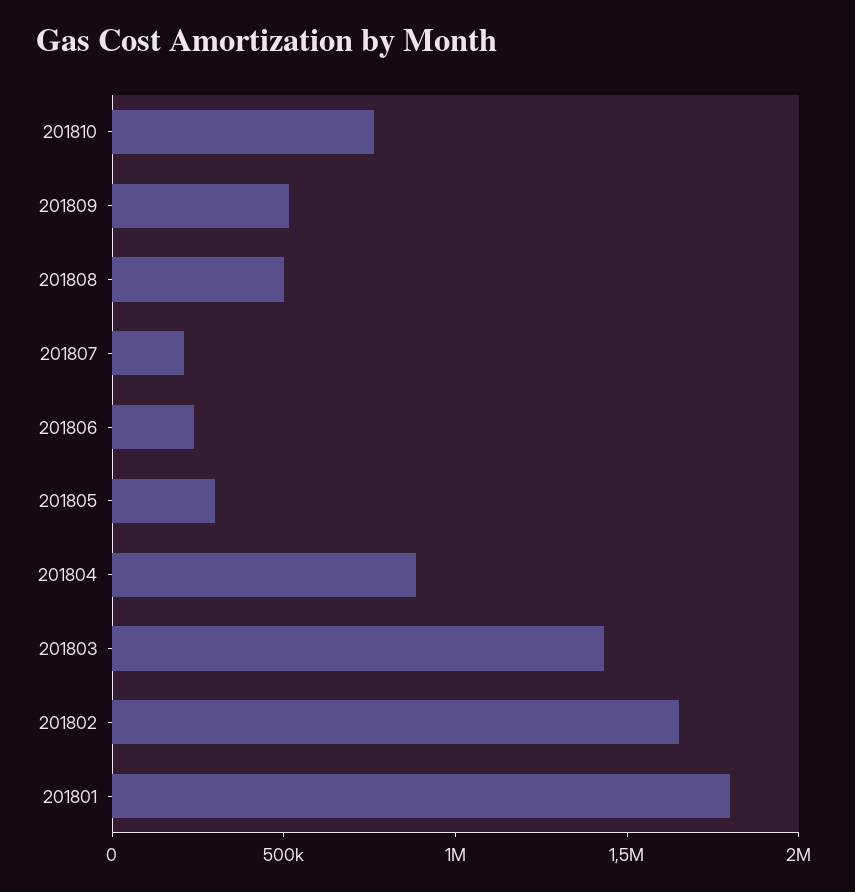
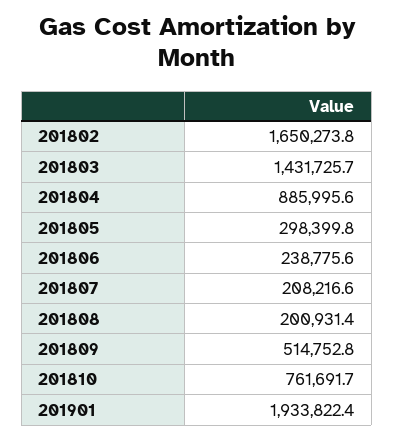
201808: 500000 -> 200931.4
201801: 1800000 -> none
201901: none -> 1933822.4

